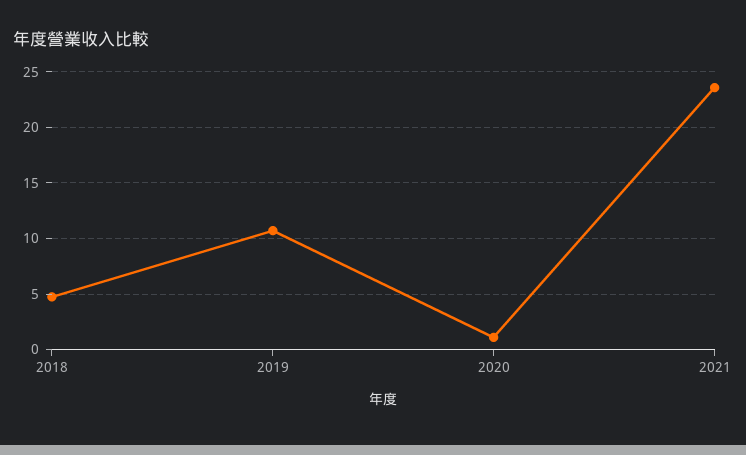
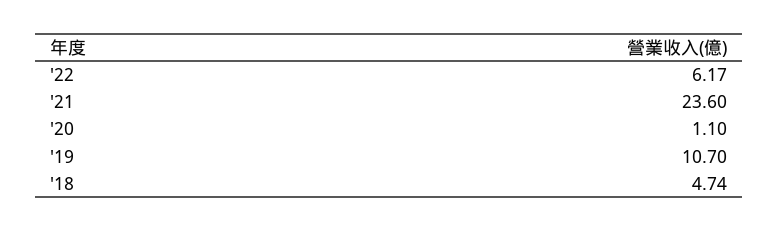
'22: none -> 6.17

